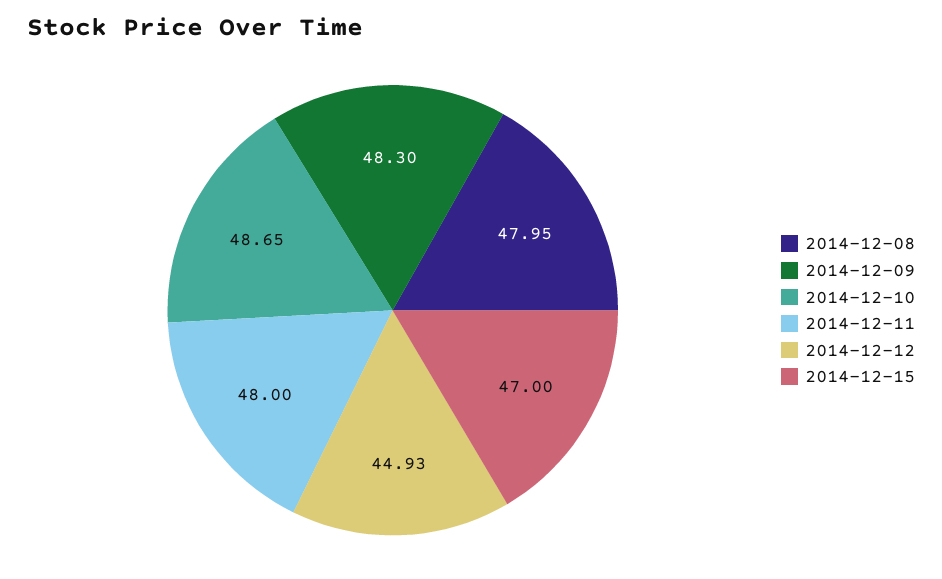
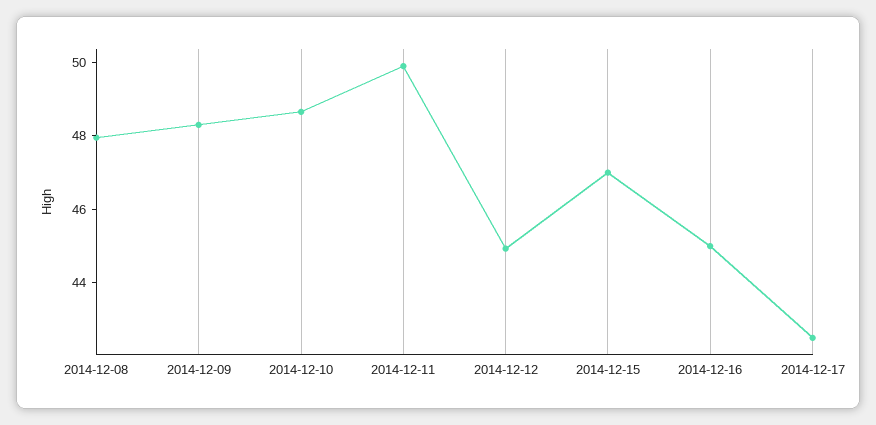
2014-12-11: 48 -> 50
2014-12-16: none -> 45
2014-12-17: none -> 42.5

